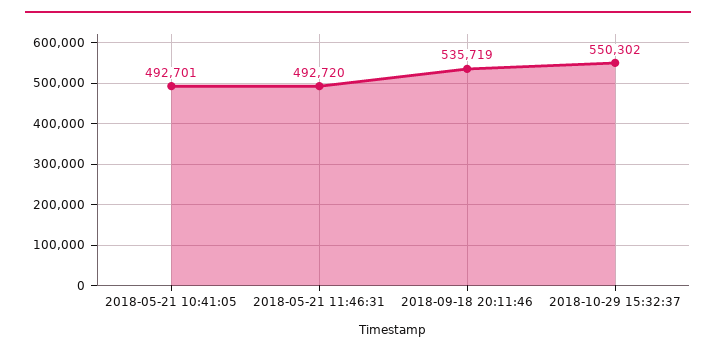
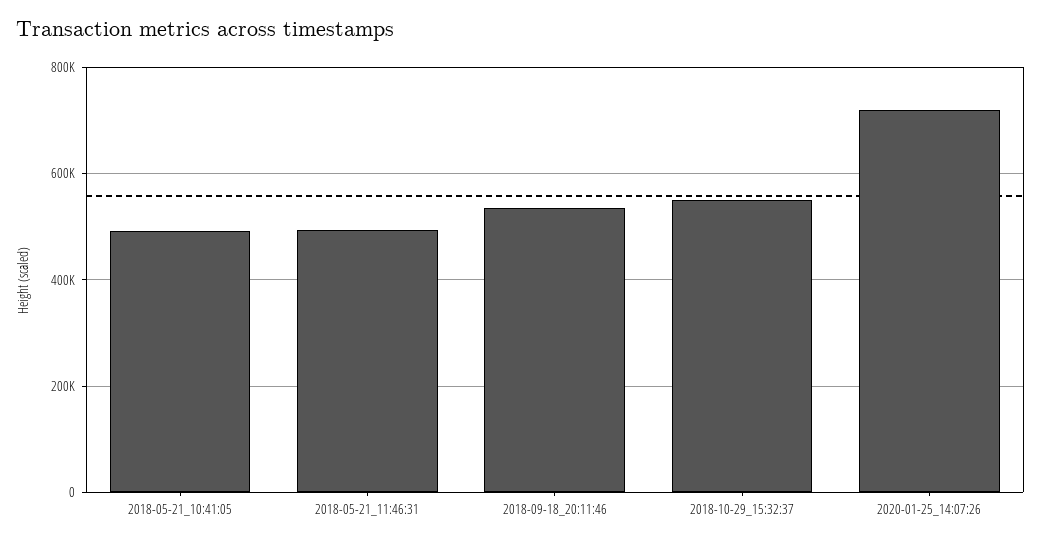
2020-01-25_14:07:26: none -> 720000

